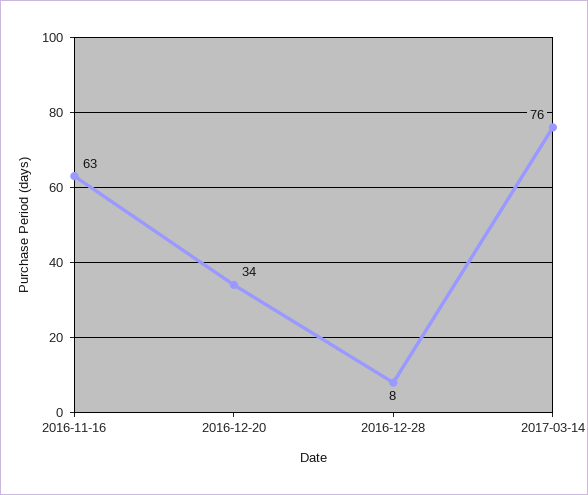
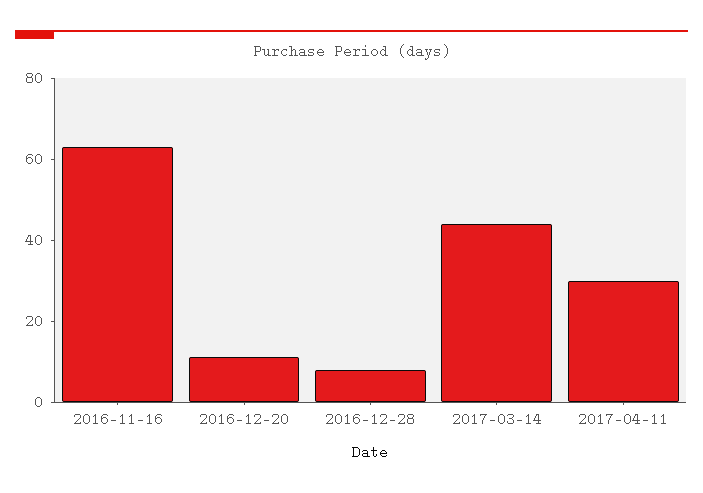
2016-12-20: 34 -> 10
2017-03-14: 76 -> 45
2017-04-11: none -> 30

